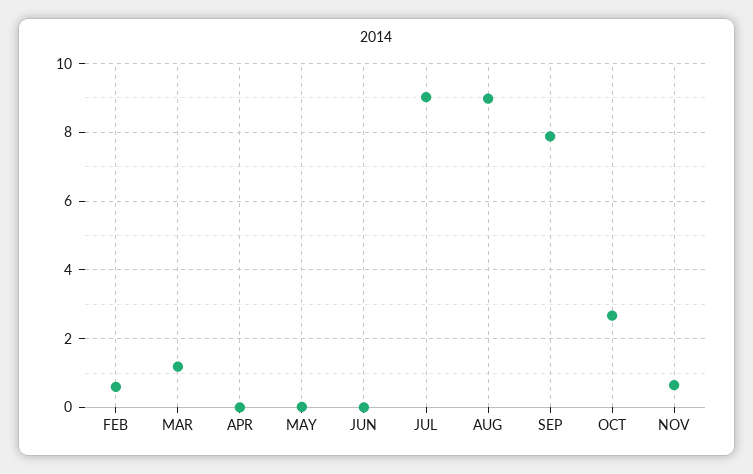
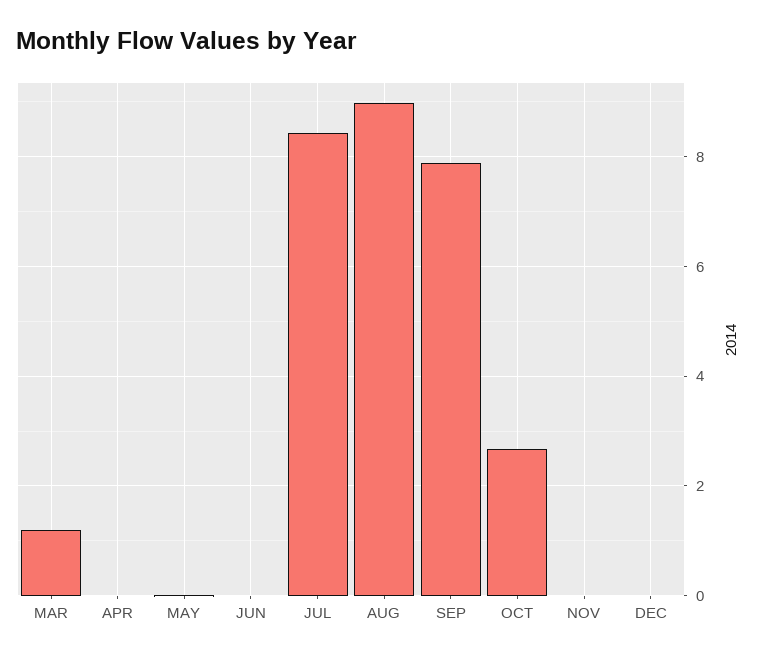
FEB: 0.6 -> none
JUL: 9 -> 8.4
NOV: 0.6 -> 0
DEC: none -> 0

